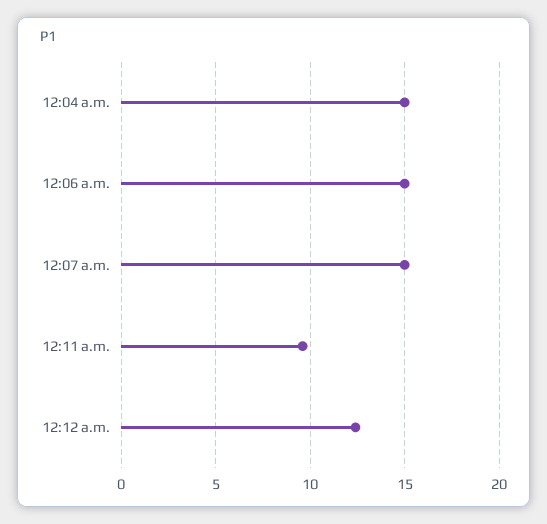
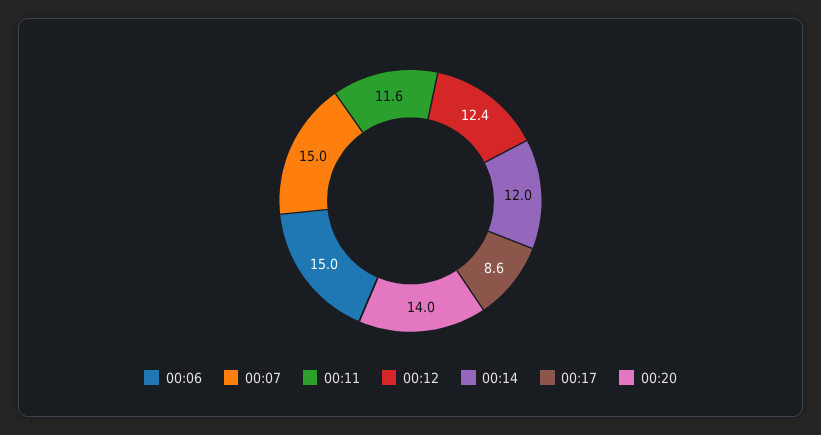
12:04 a.m.: 15 -> none
12:11 a.m.: 9.5 -> 11.6
00:14: none -> 12
00:17: none -> 8.6
00:20: none -> 14

